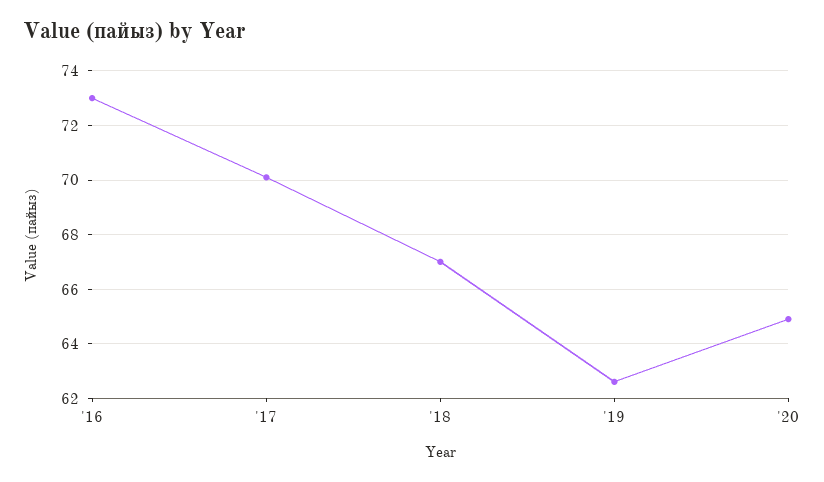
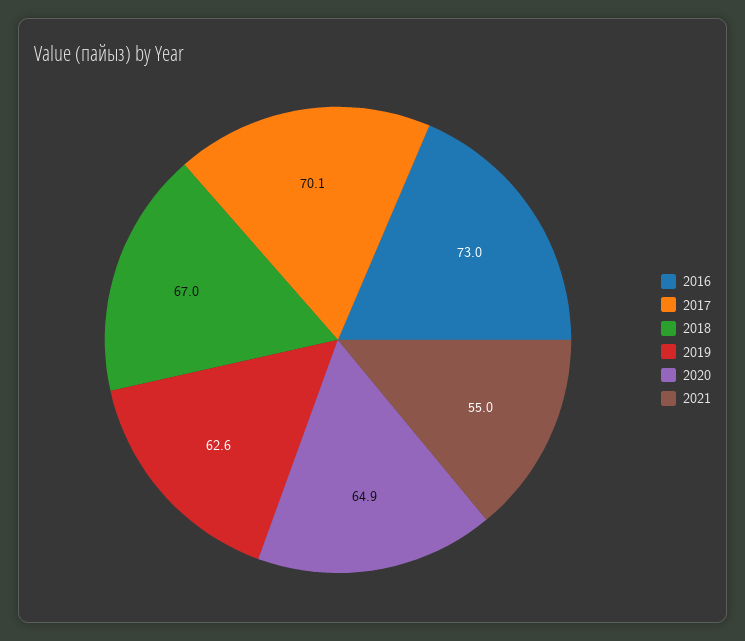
2021: none -> 55

